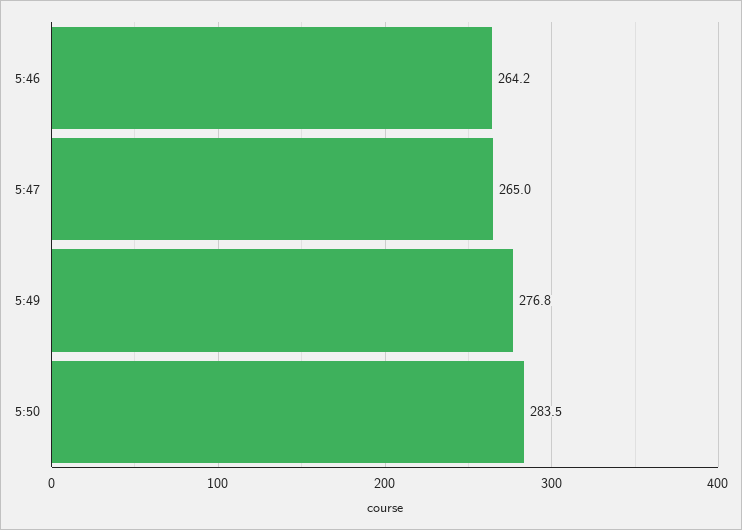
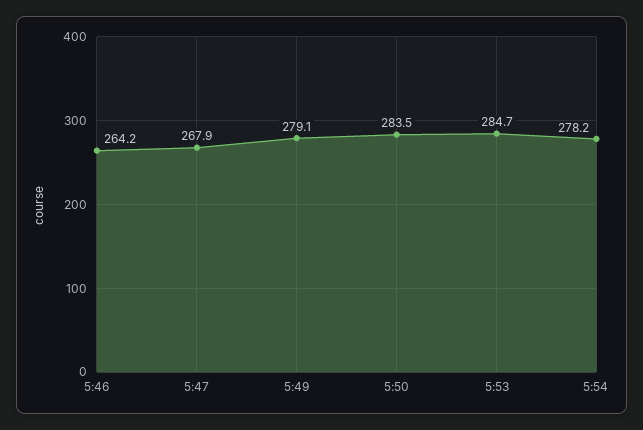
5:47: 265 -> 267.9
5:49: 276.8 -> 279.1
5:53: none -> 284.7
5:54: none -> 278.2

